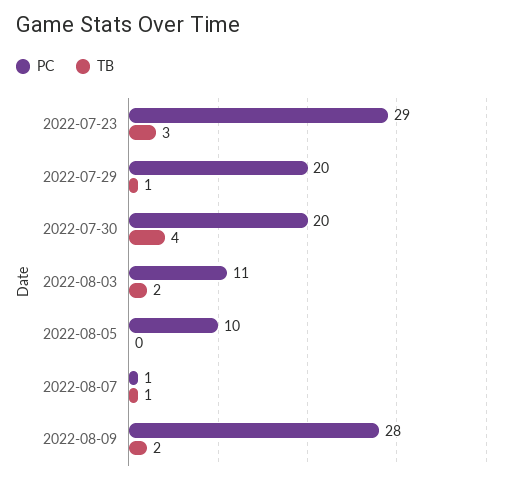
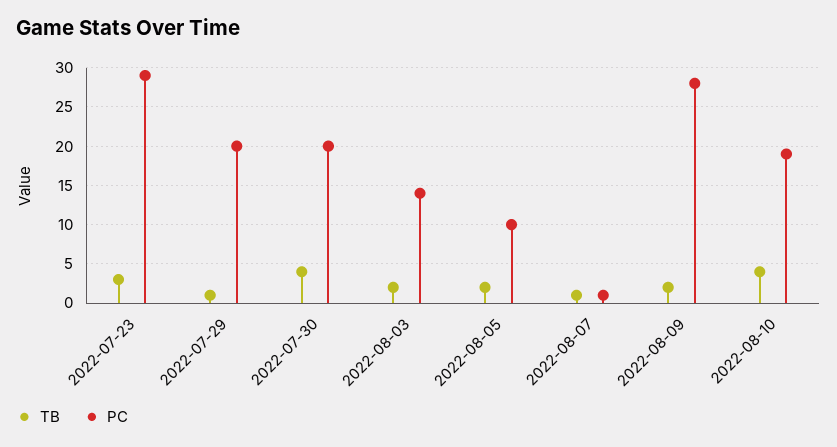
PC, 2022-08-03: 11 -> 14
TB, 2022-08-05: 0 -> 2
TB, 2022-08-10: none -> 4
PC, 2022-08-10: none -> 19

